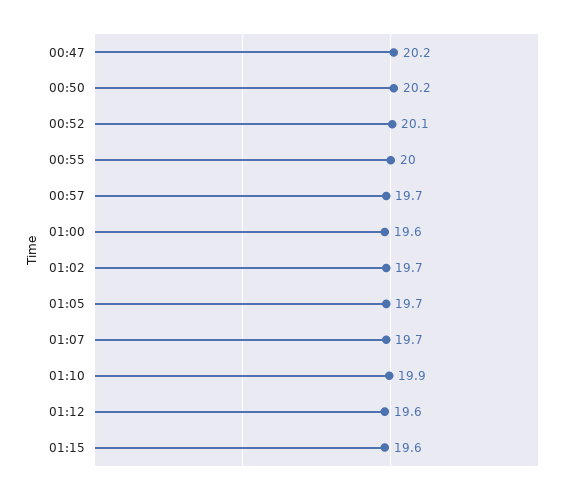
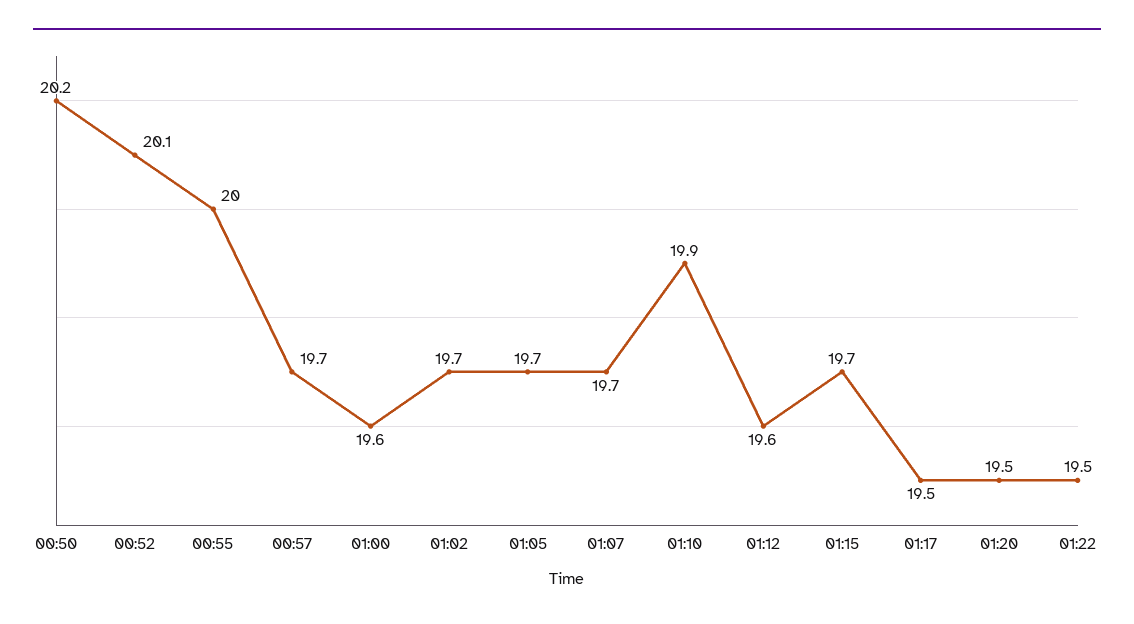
00:47: 20.2 -> none
01:15: 19.6 -> 19.7
01:17: none -> 19.5
01:20: none -> 19.5
01:22: none -> 19.5

